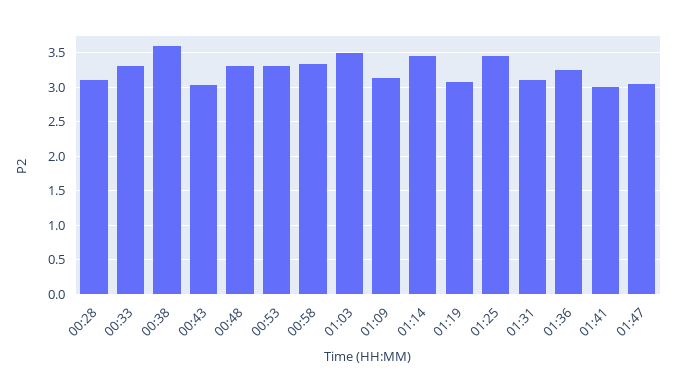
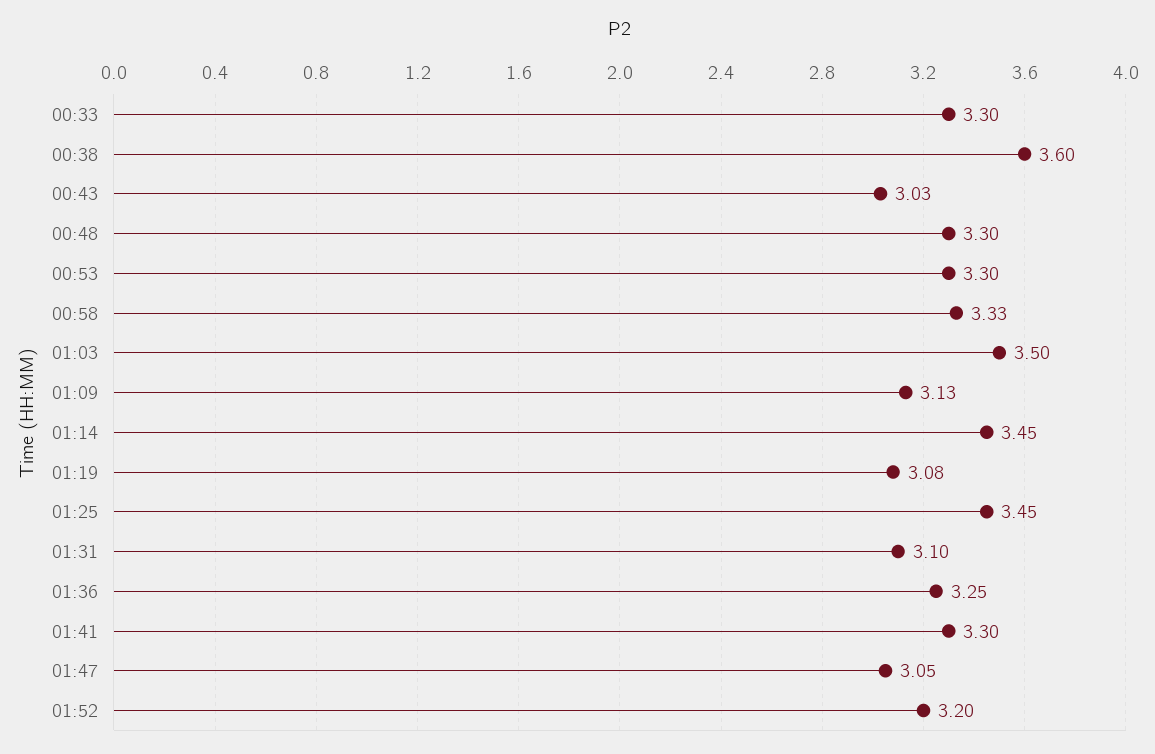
00:28: 3.1 -> none
01:41: 3 -> 3.3
01:52: none -> 3.2

